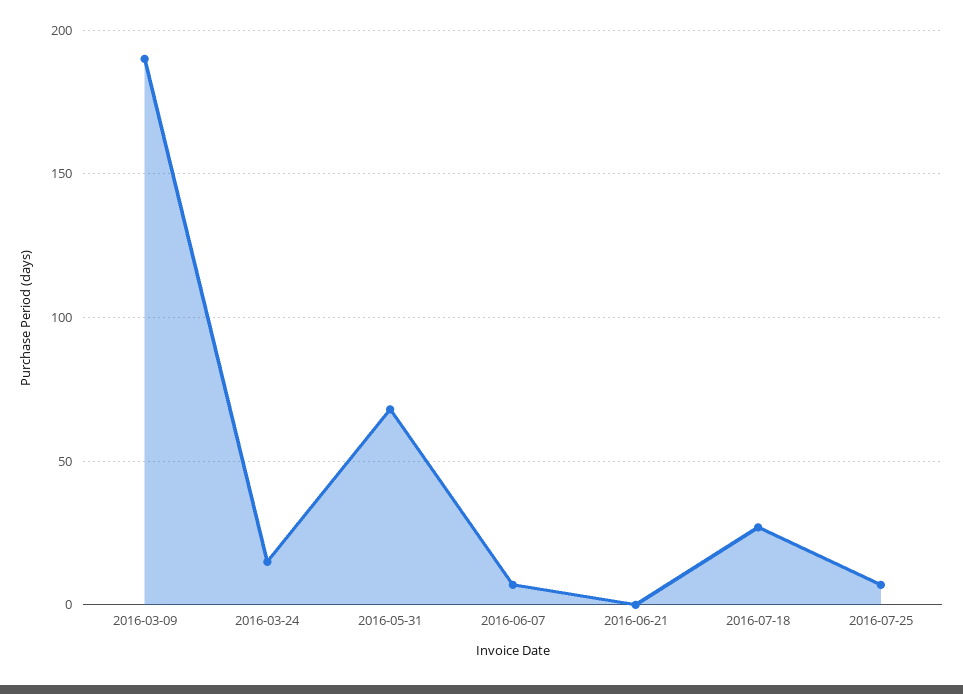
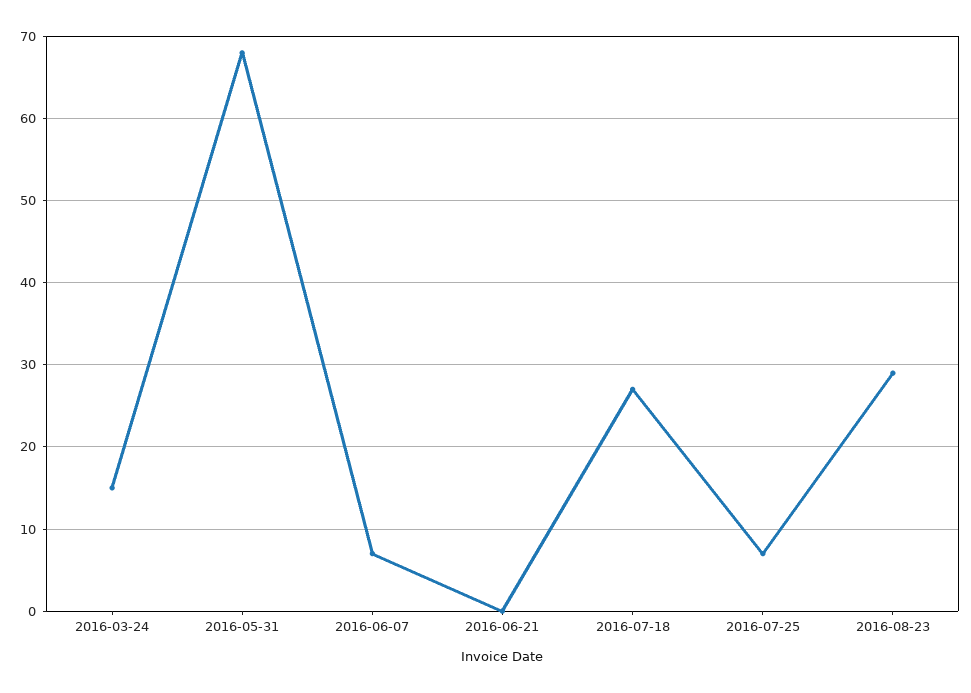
2016-03-09: 190 -> none
2016-08-23: none -> 29

